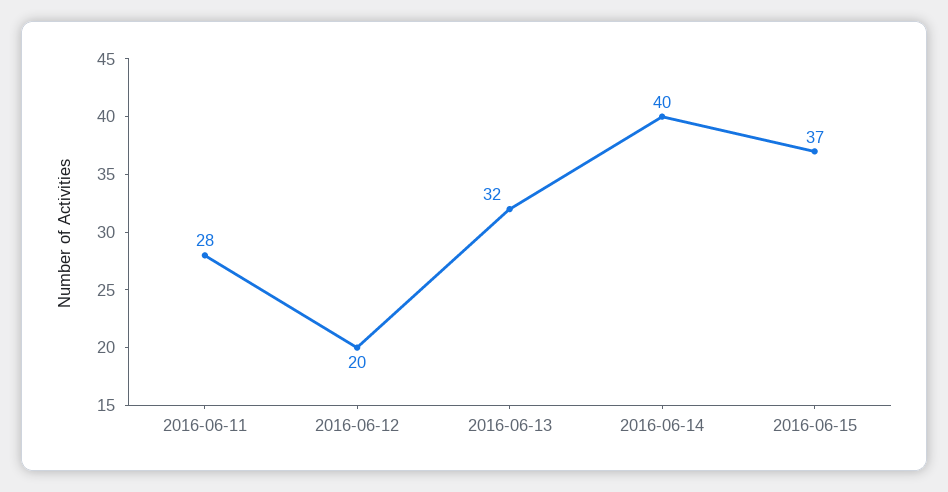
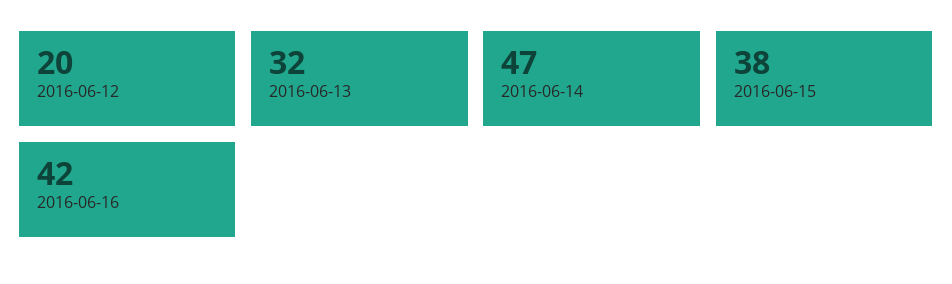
2016-06-11: 28 -> none
2016-06-14: 40 -> 47
2016-06-15: 37 -> 38
2016-06-16: none -> 42

